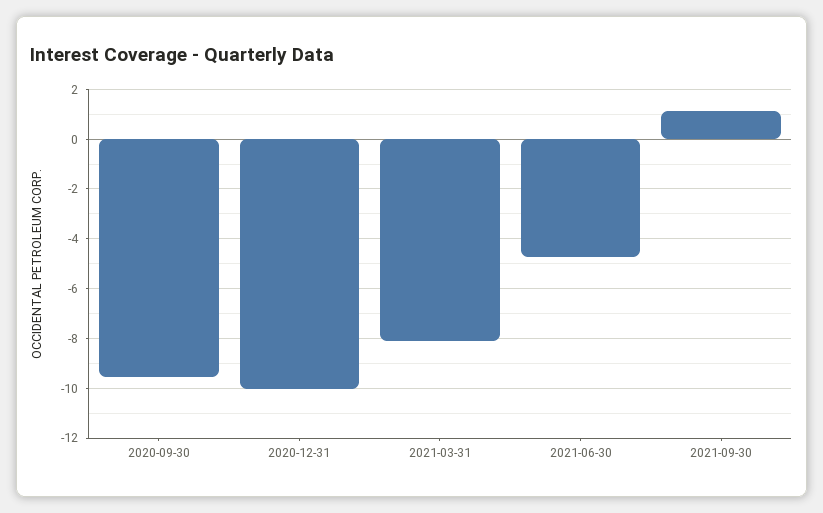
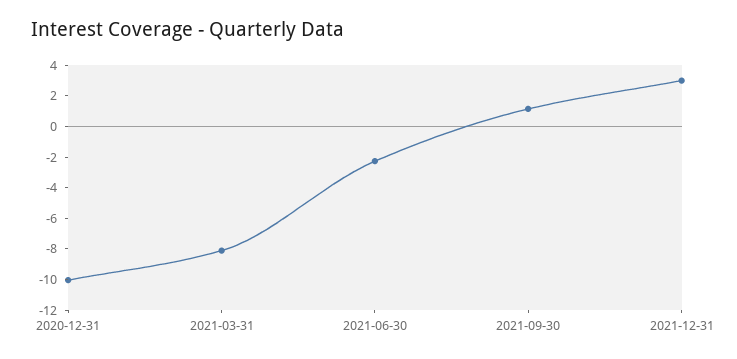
2020-09-30: -9.5 -> none
2021-06-30: -4.75 -> -2
2021-12-31: none -> 3

